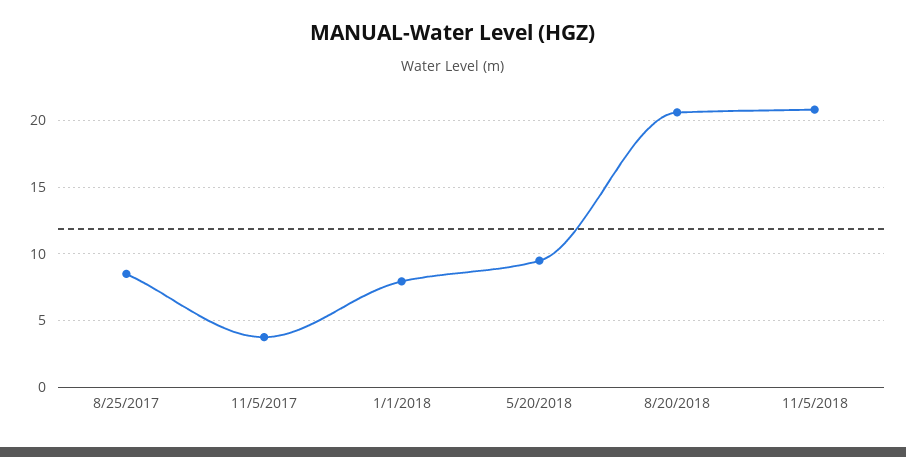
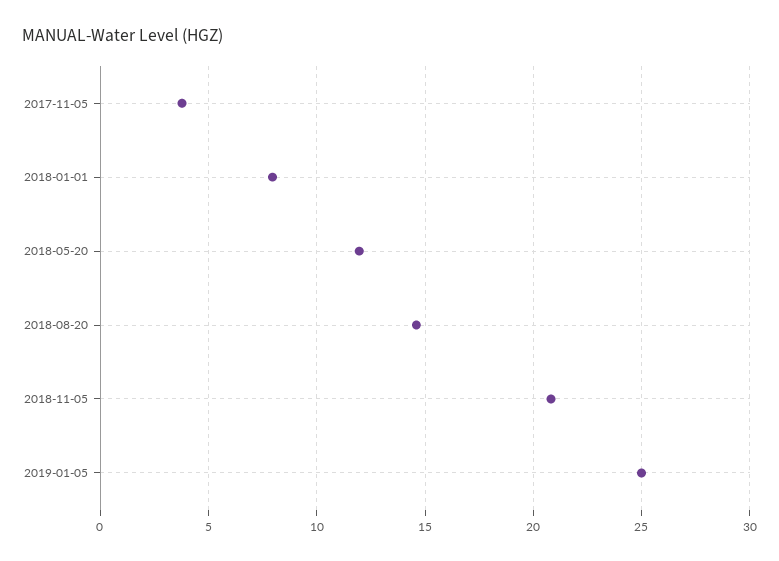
8/25/2017: 8.5 -> none
5/20/2018: 9.5 -> 12
8/20/2018: 20.5 -> 14.5
2019-01-05: none -> 25

